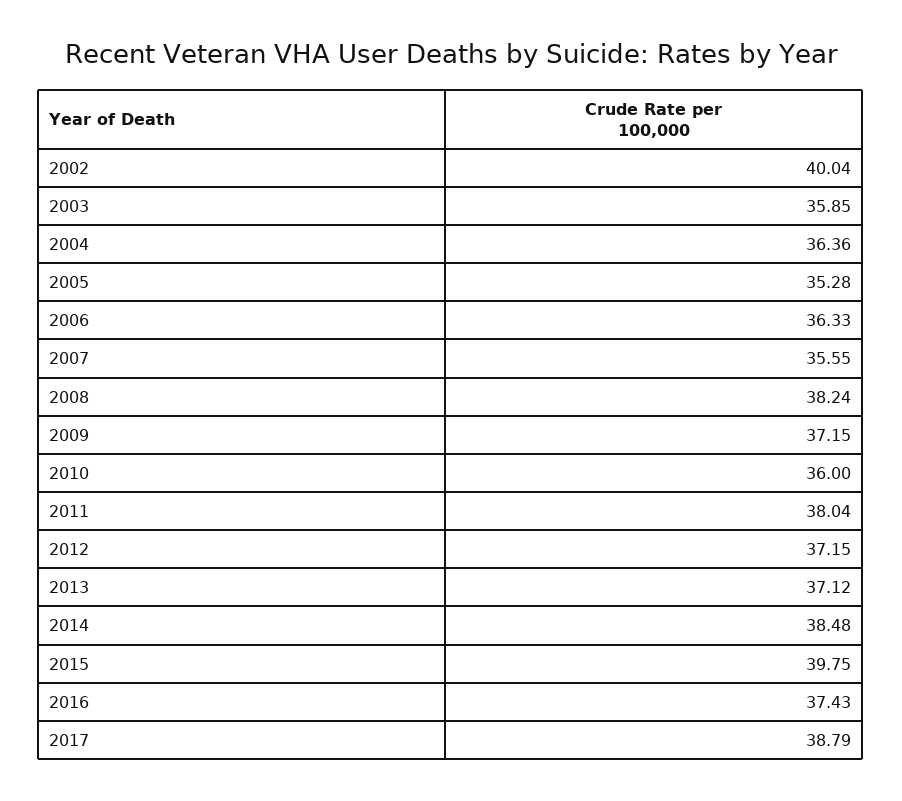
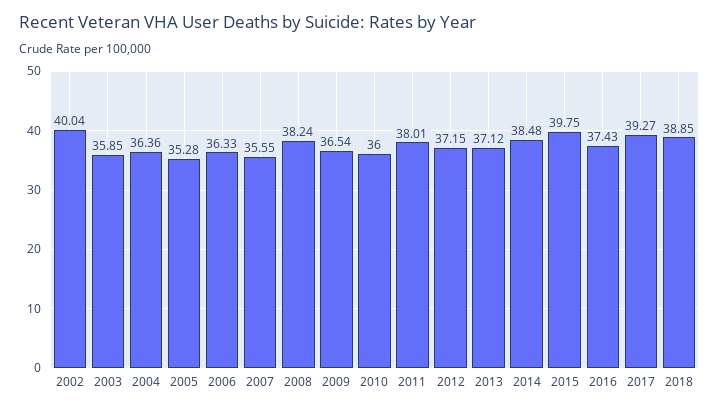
2009: 37.15 -> 36.54
2011: 38.04 -> 38.01
2017: 38.79 -> 39.27
2018: none -> 38.85

